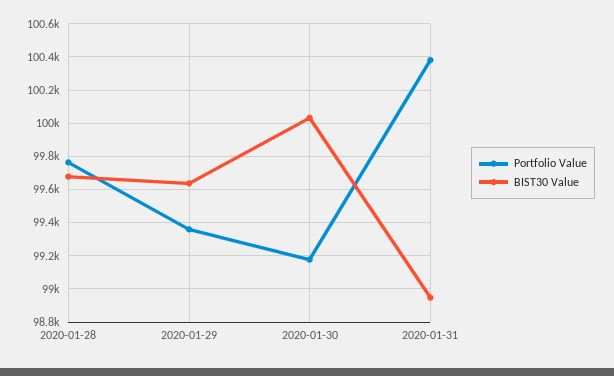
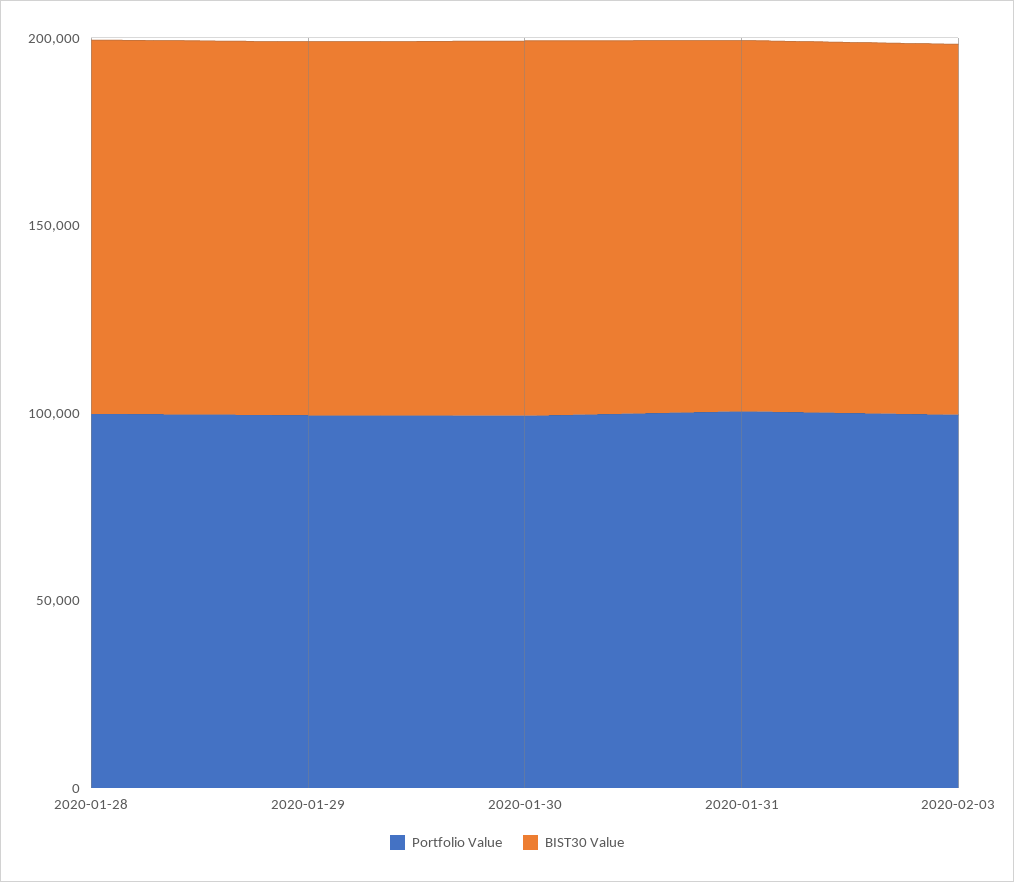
Portfolio Value, 2020-02-03: none -> 100000
BIST30 Value, 2020-02-03: none -> 100000

